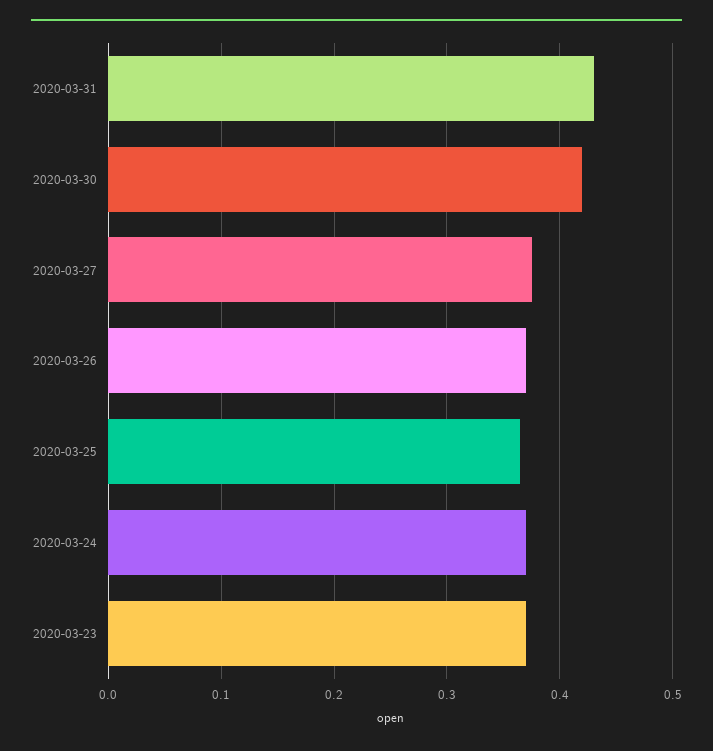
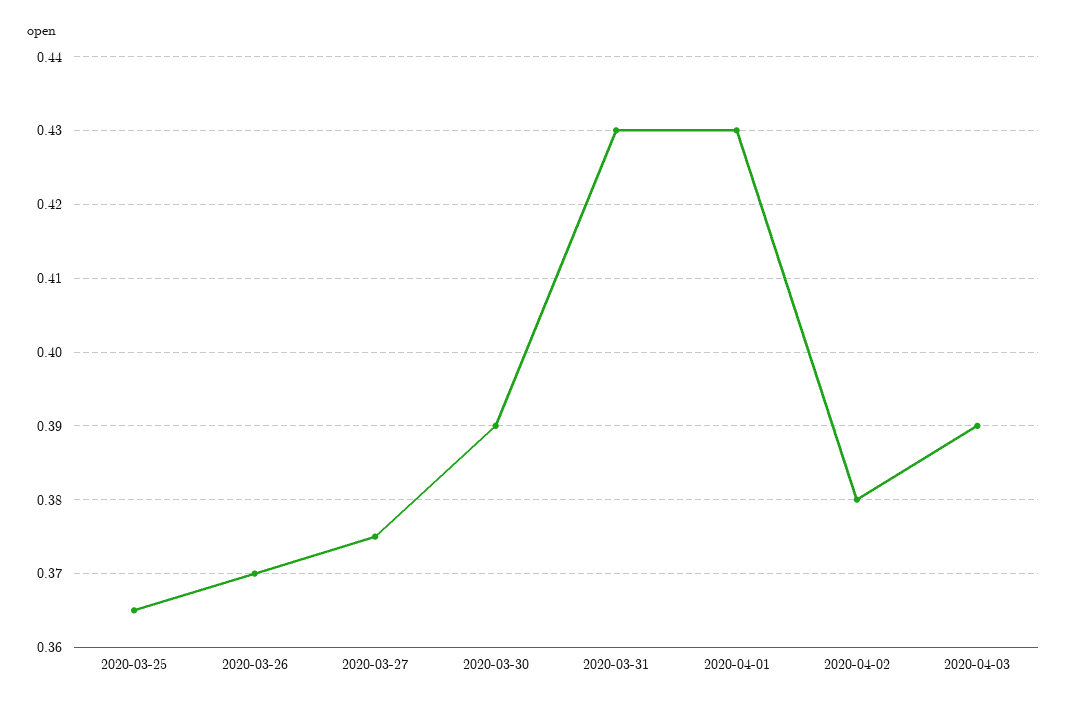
2020-03-30: 0.42 -> 0.39
2020-03-24: 0.37 -> none
2020-03-23: 0.37 -> none
2020-04-01: none -> 0.43
2020-04-02: none -> 0.38
2020-04-03: none -> 0.39

